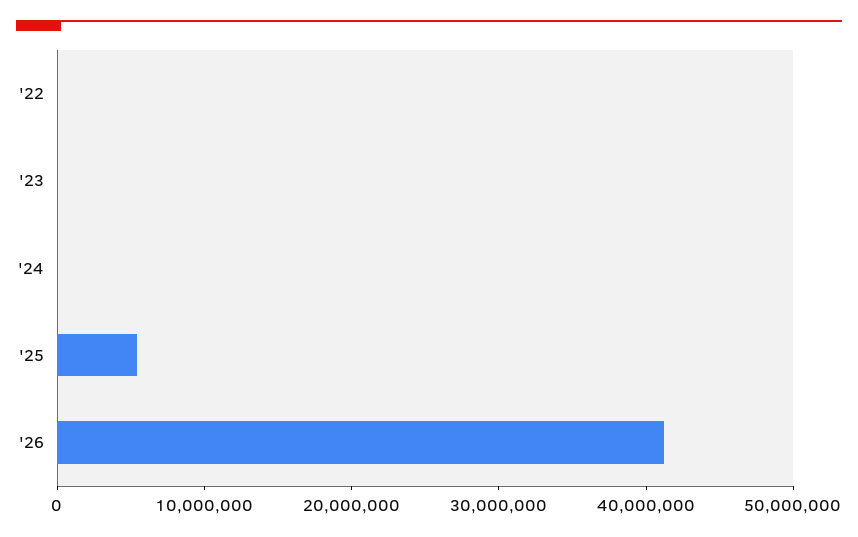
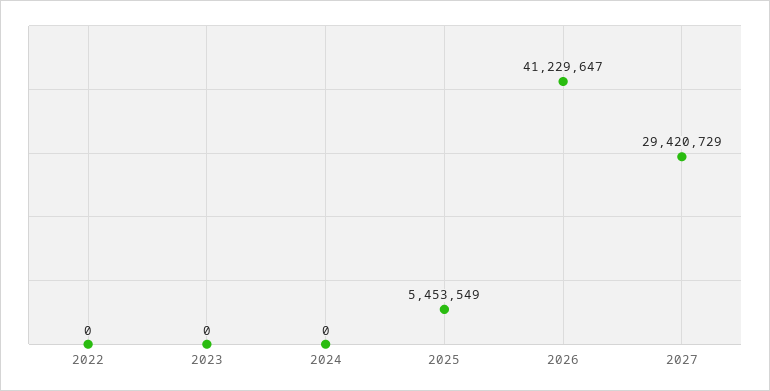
2027: none -> 29420729

